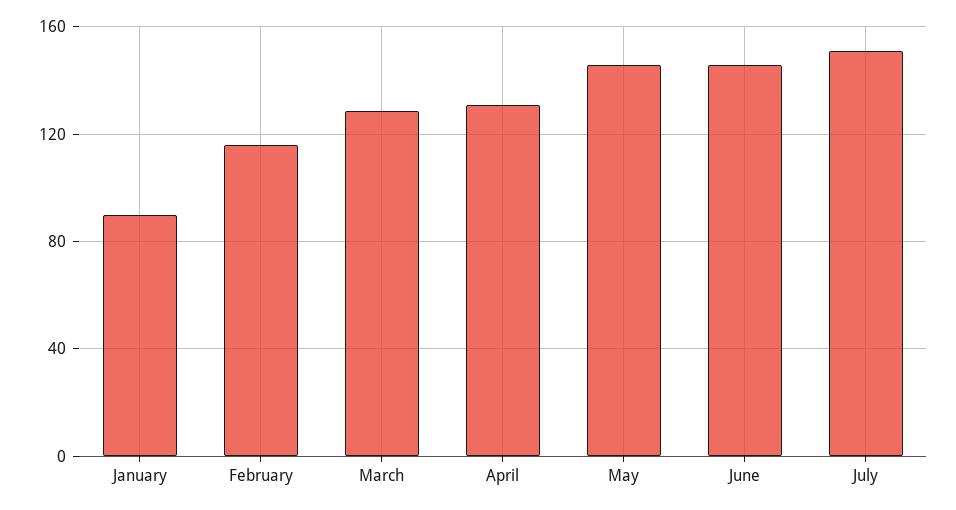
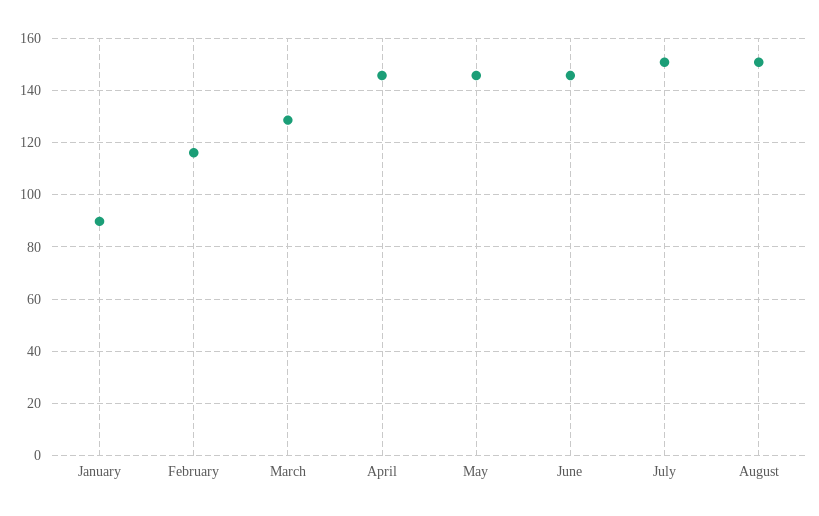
April: 130 -> 145
August: none -> 150

